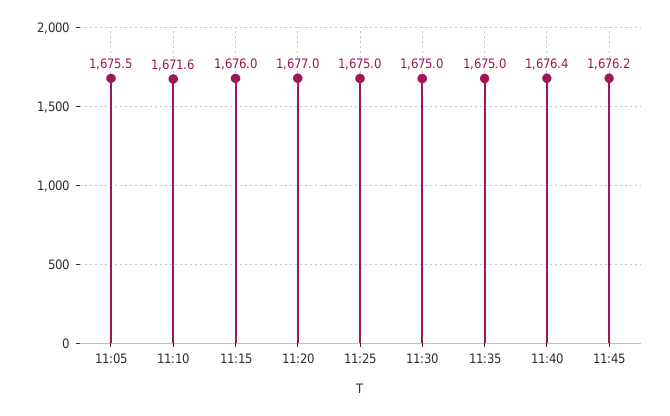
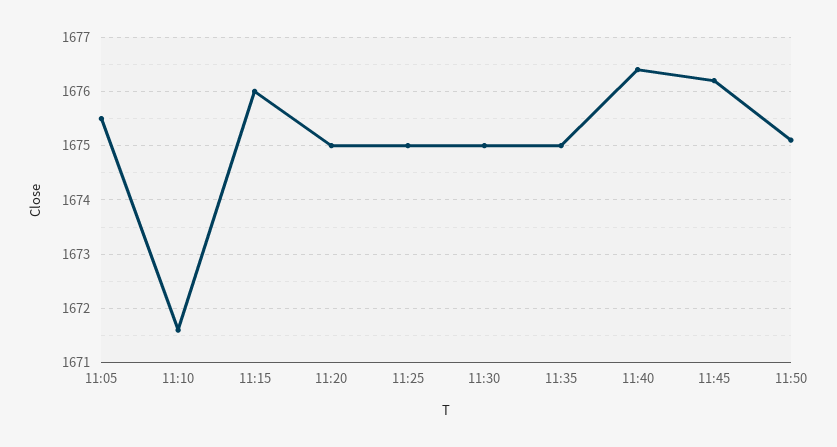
11:20: 1677 -> 1675
11:50: none -> 1675

